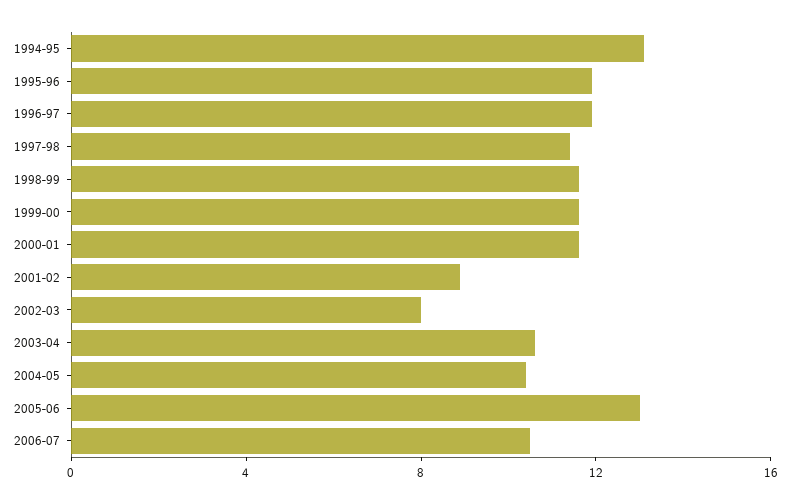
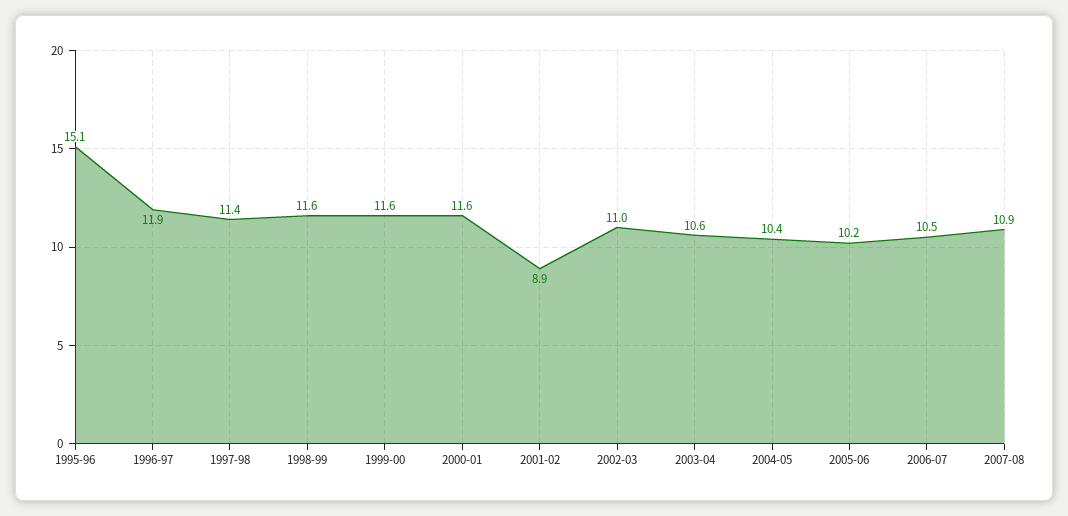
1994-95: 13 -> none
1995-96: 12 -> 15.1
2002-03: 8 -> 11
2005-06: 13 -> 10.2
2007-08: none -> 10.9

